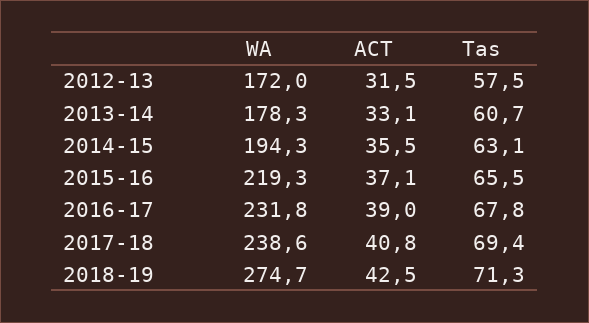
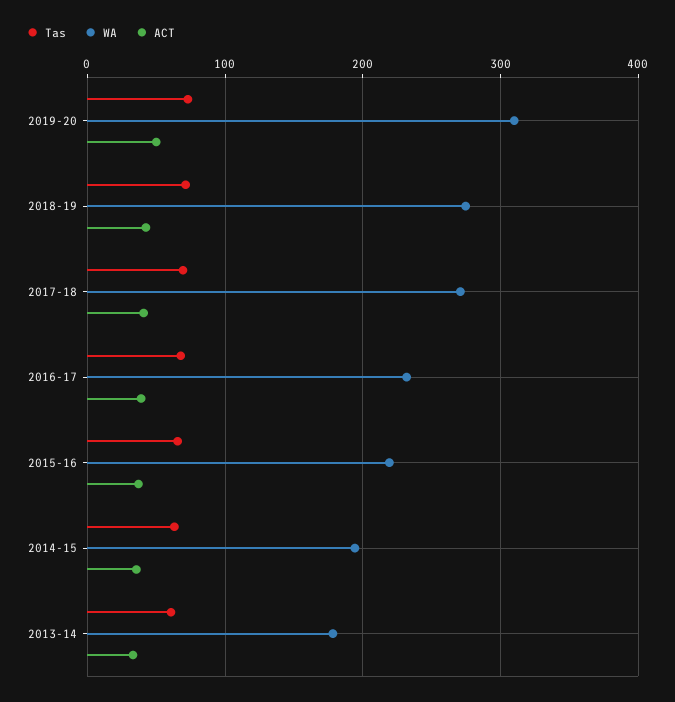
WA, 2012-13: 172 -> none
ACT, 2012-13: 31.5 -> none
Tas, 2012-13: 57.5 -> none
WA, 2017-18: 238.6 -> 270
Tas, 2019-20: none -> 70
WA, 2019-20: none -> 310
ACT, 2019-20: none -> 50

